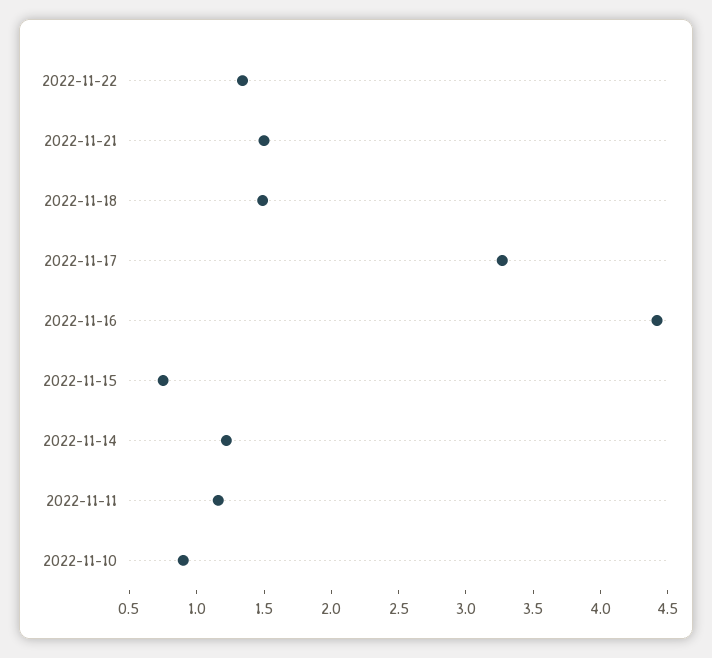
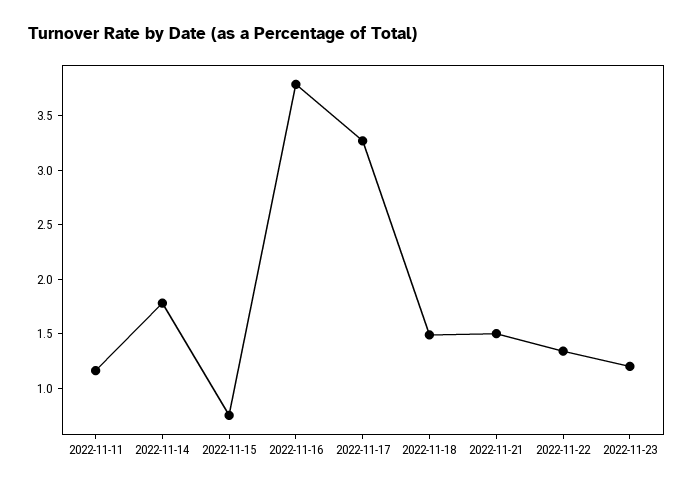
2022-11-16: 4.4 -> 3.8
2022-11-14: 1.2 -> 1.8
2022-11-10: 0.9 -> none
2022-11-23: none -> 1.2

